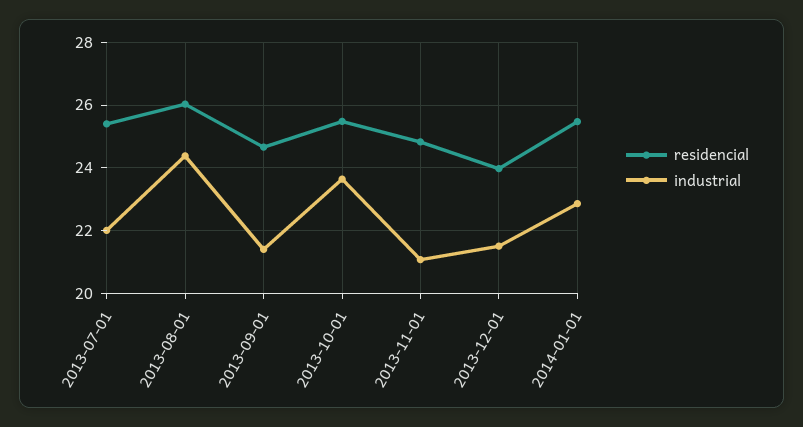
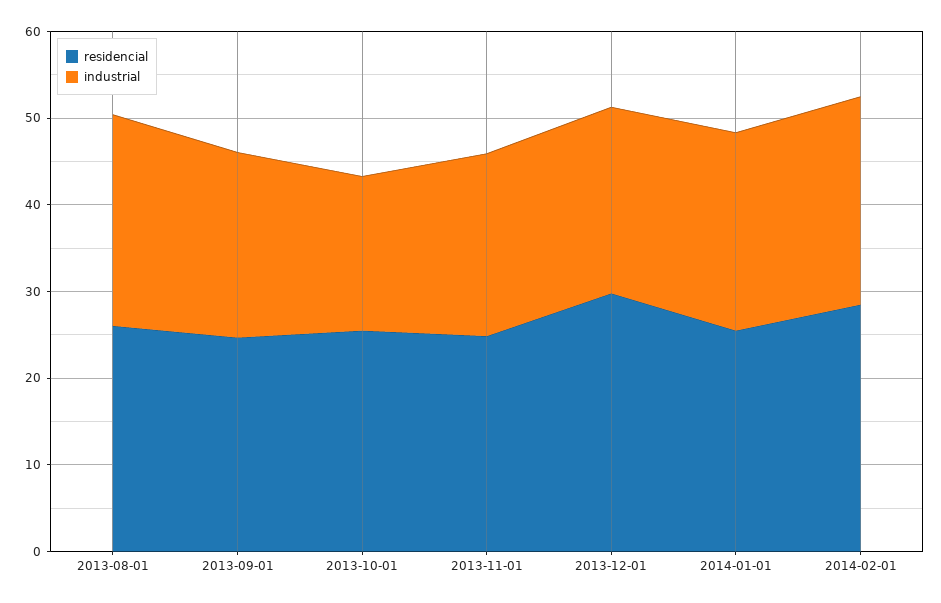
residencial, 2013-07-01: 25.4 -> none
industrial, 2013-07-01: 22 -> none
industrial, 2013-10-01: 23.6 -> 18
residencial, 2013-12-01: 24 -> 30
residencial, 2014-02-01: none -> 28
industrial, 2014-02-01: none -> 24

